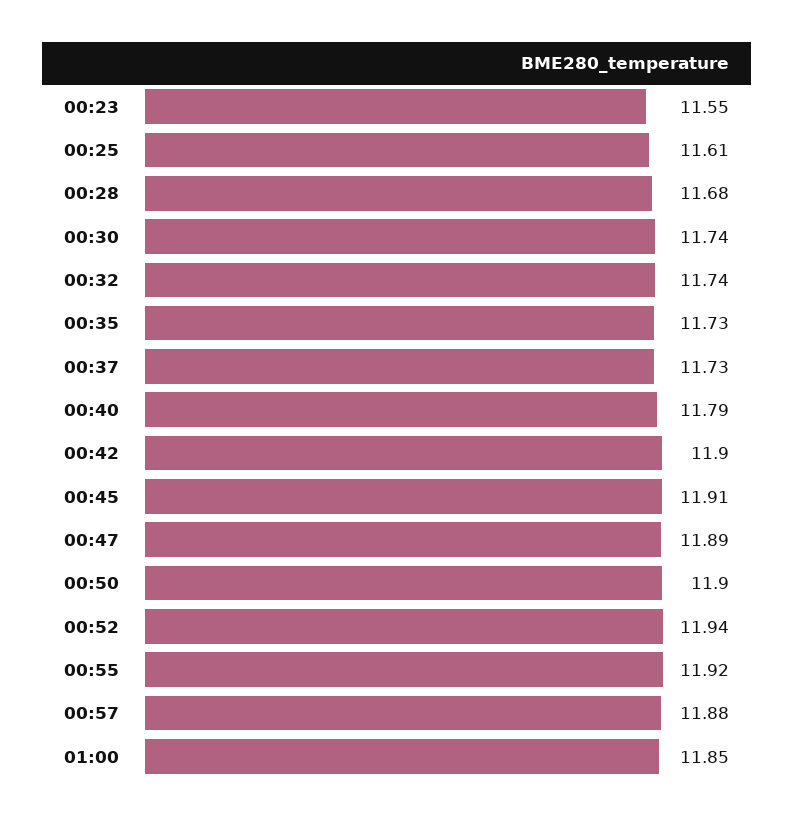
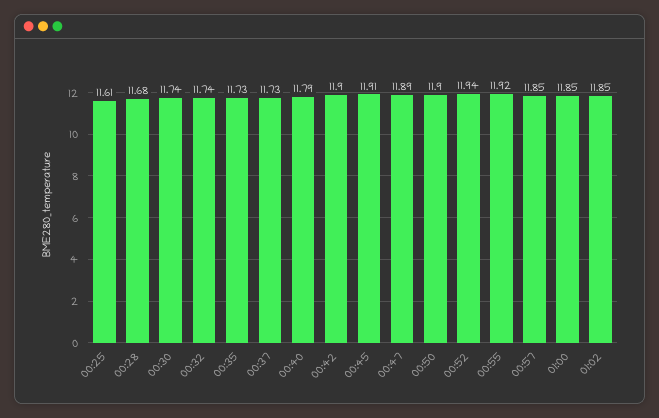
00:23: 11.55 -> none
00:57: 11.88 -> 11.85
01:02: none -> 11.85

